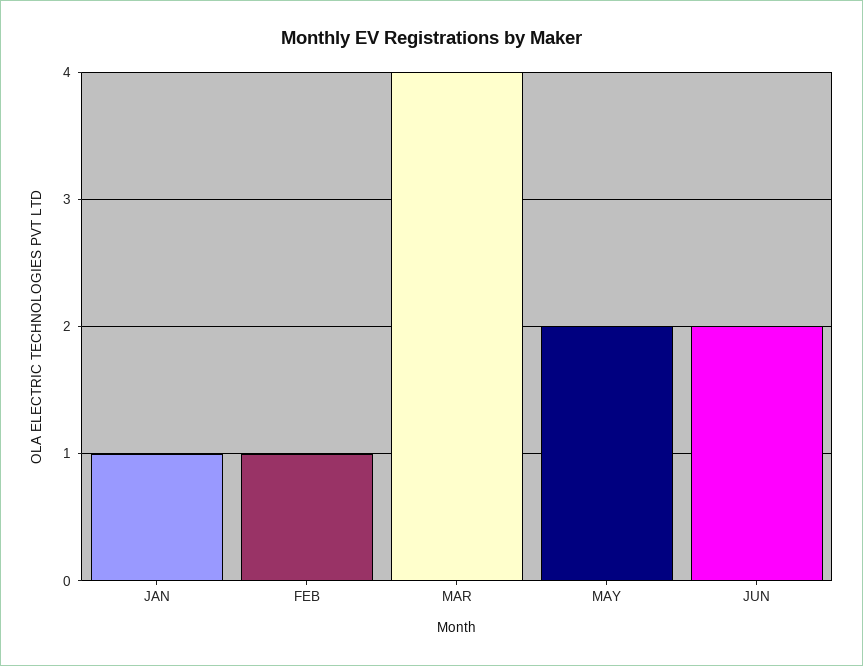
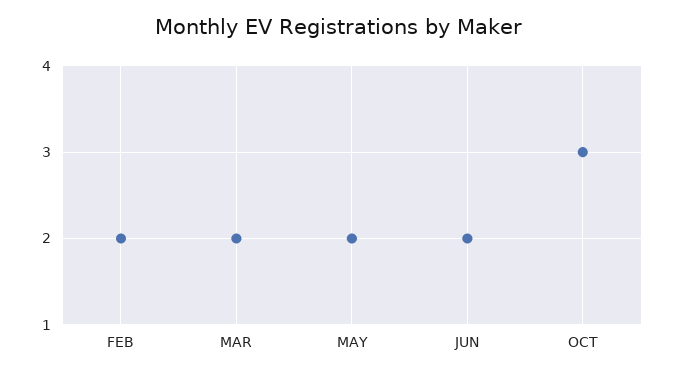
JAN: 1 -> none
FEB: 1 -> 2
MAR: 4 -> 2
OCT: none -> 3

